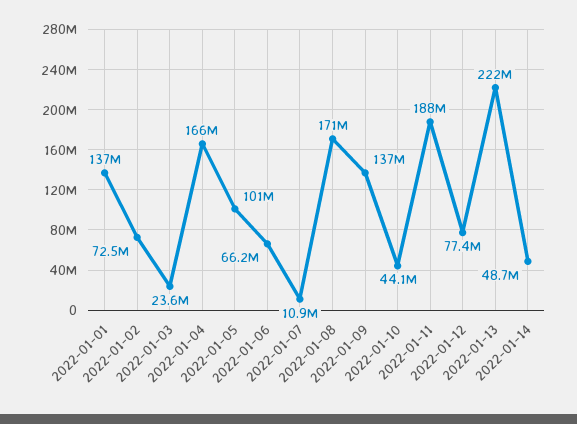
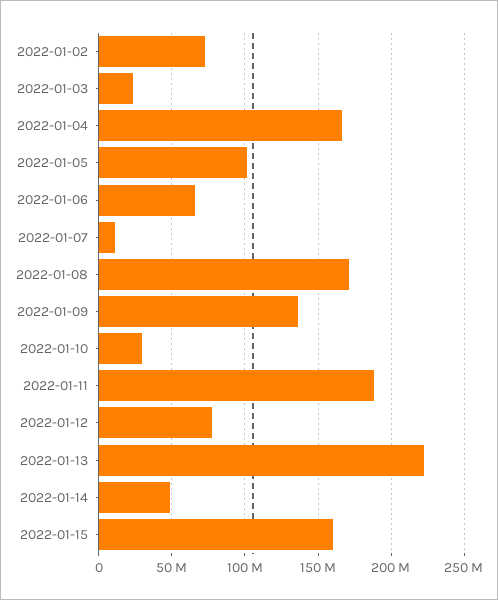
2022-01-01: 137000000 -> none
2022-01-10: 44100000 -> 30000000
2022-01-15: none -> 160000000

